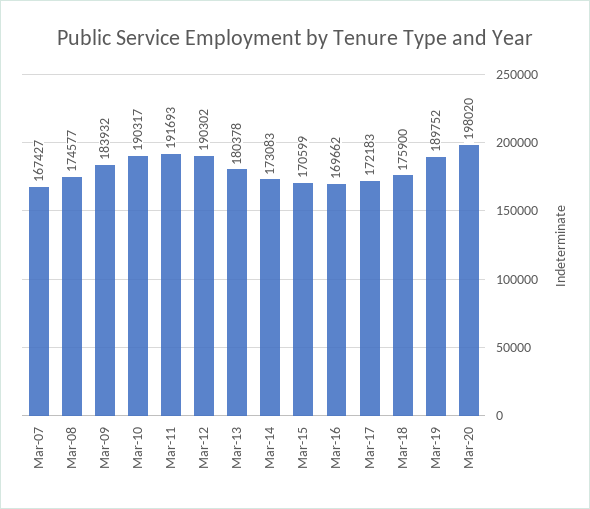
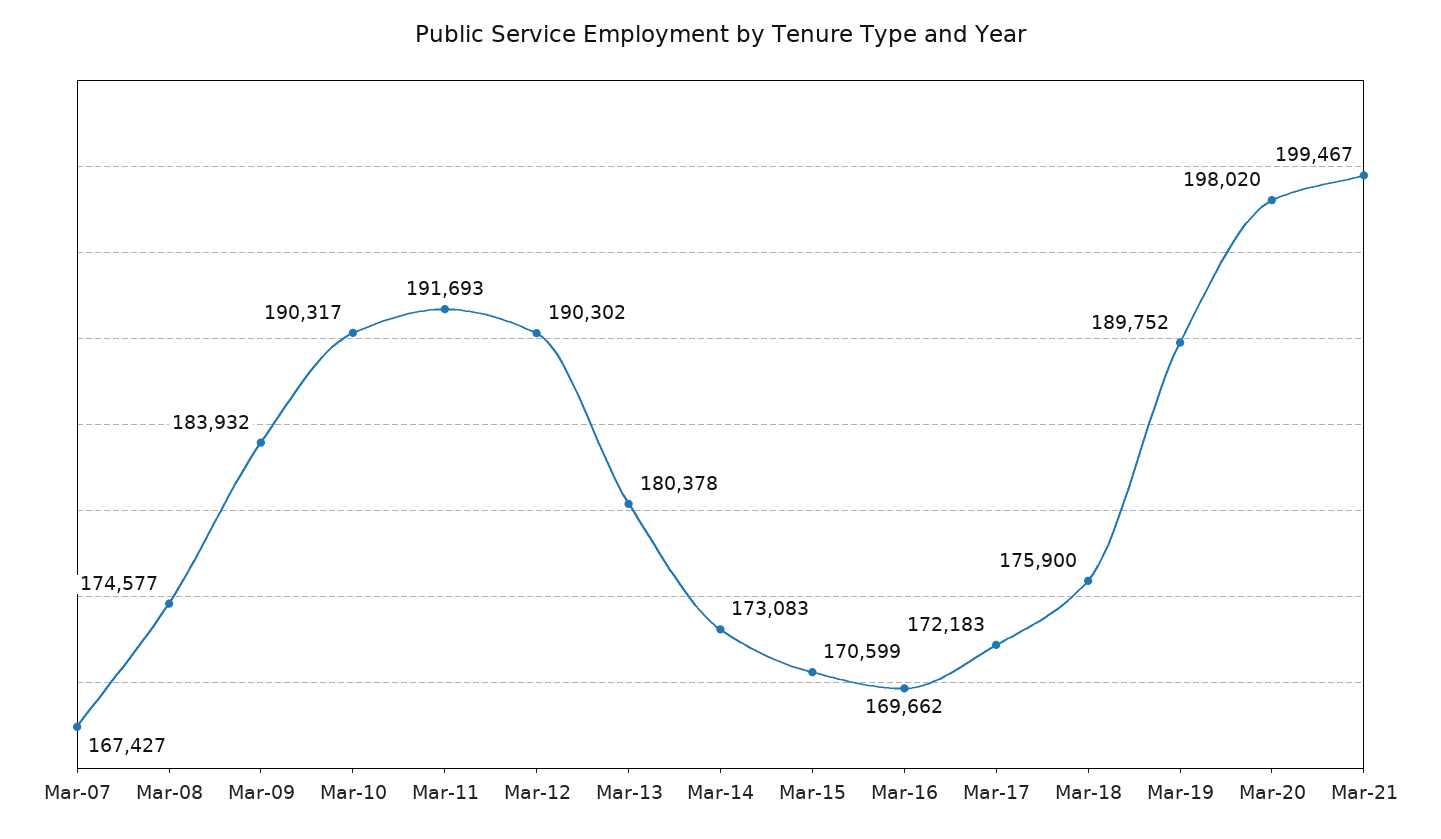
Mar-21: none -> 199467

